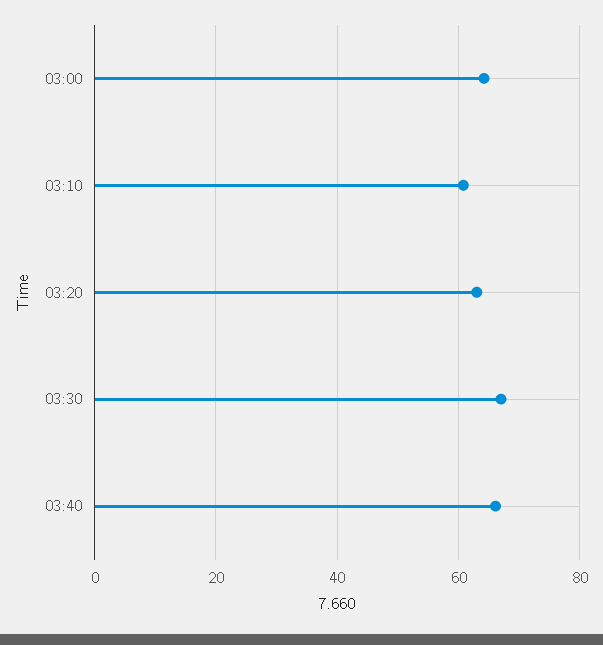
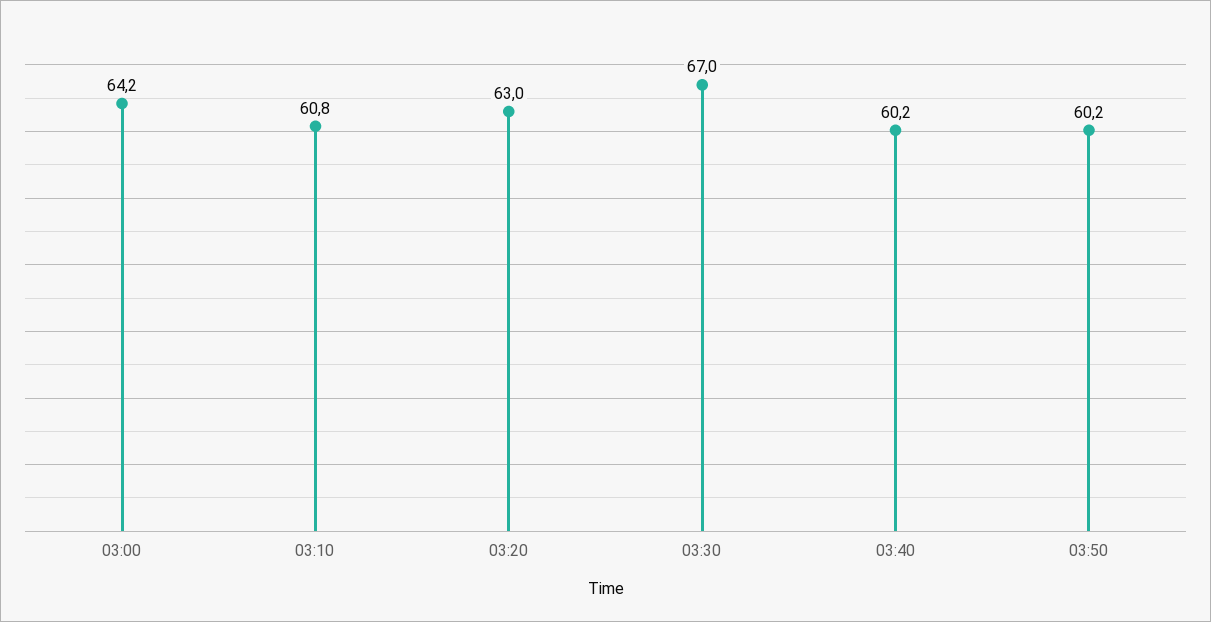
03:40: 66 -> 60.2
03:50: none -> 60.2

